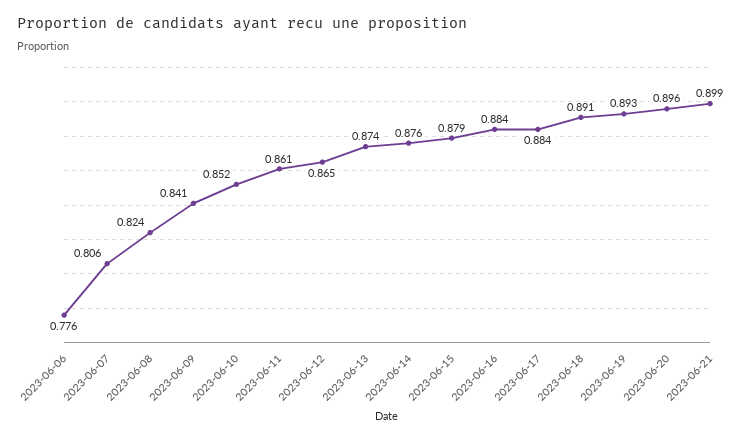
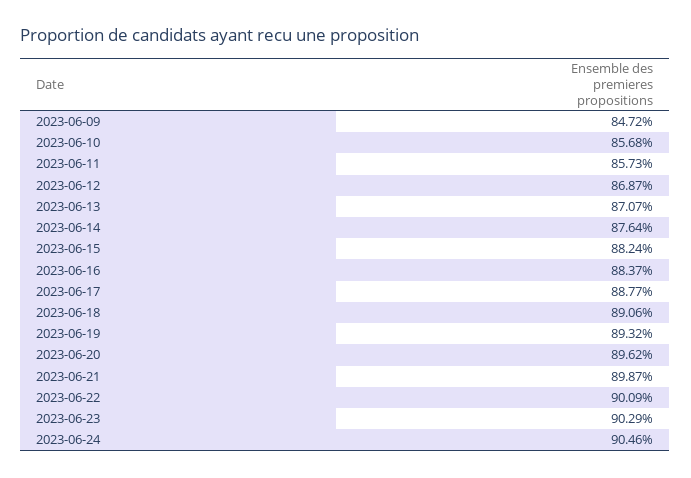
2023-06-06: 0.776 -> none
2023-06-07: 0.806 -> none
2023-06-08: 0.824 -> none
2023-06-09: 0.841 -> 0.8472
2023-06-10: 0.852 -> 0.8568
2023-06-11: 0.861 -> 0.8573
2023-06-12: 0.865 -> 0.8687
2023-06-13: 0.874 -> 0.8707
2023-06-15: 0.879 -> 0.8824
2023-06-17: 0.884 -> 0.8877
2023-06-22: none -> 0.9009
2023-06-23: none -> 0.9029
2023-06-24: none -> 0.9046

